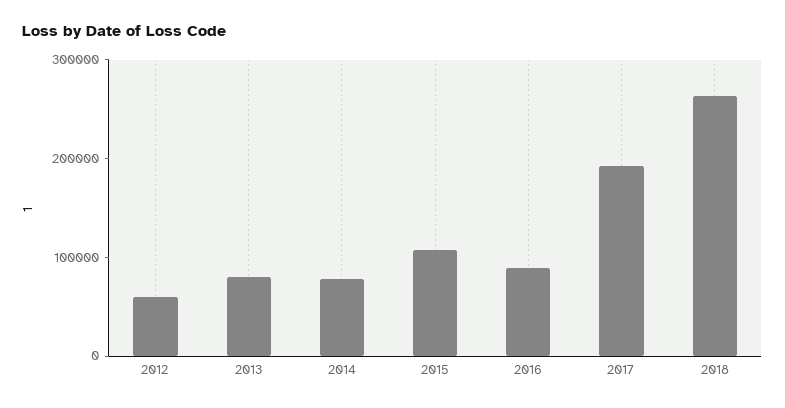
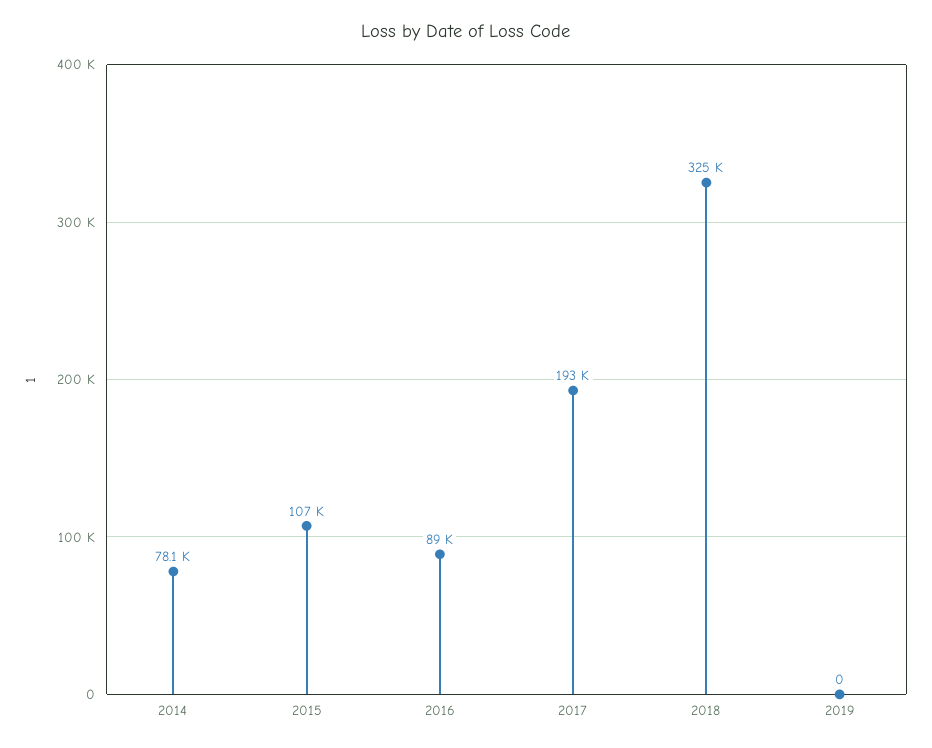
2012: 60000 -> none
2013: 80000 -> none
2018: 260000 -> 325000
2019: none -> 0

